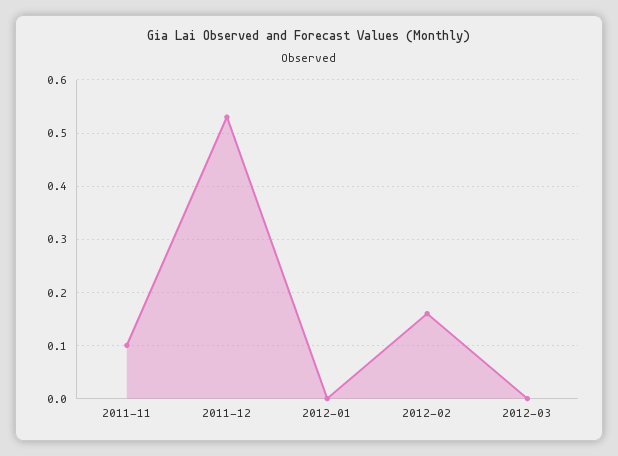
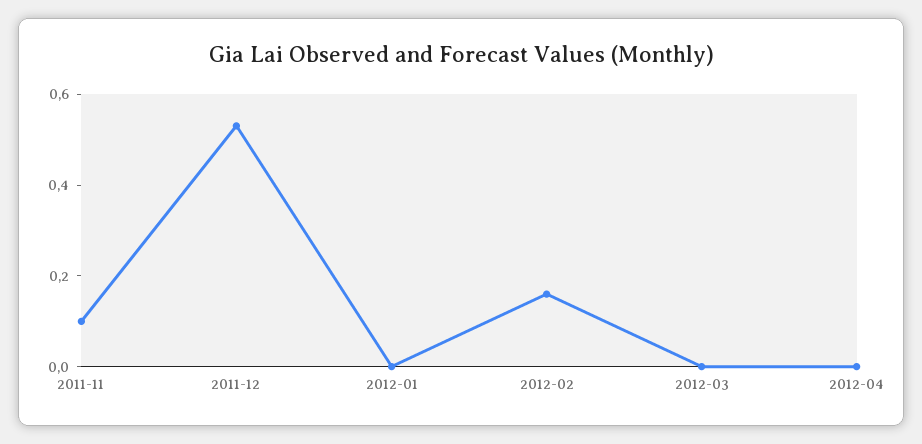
2012-04: none -> 0

